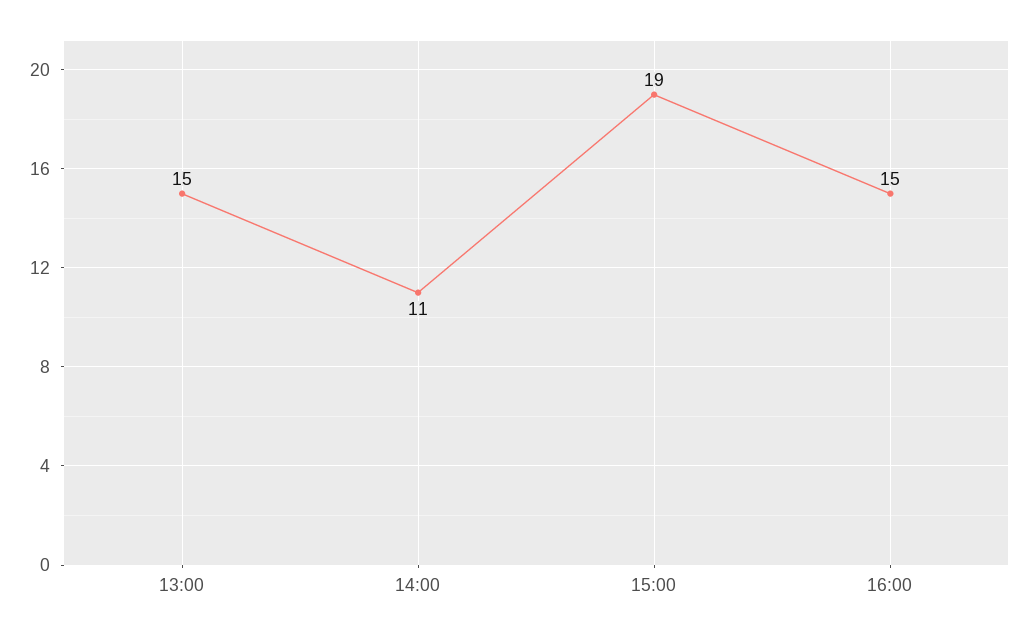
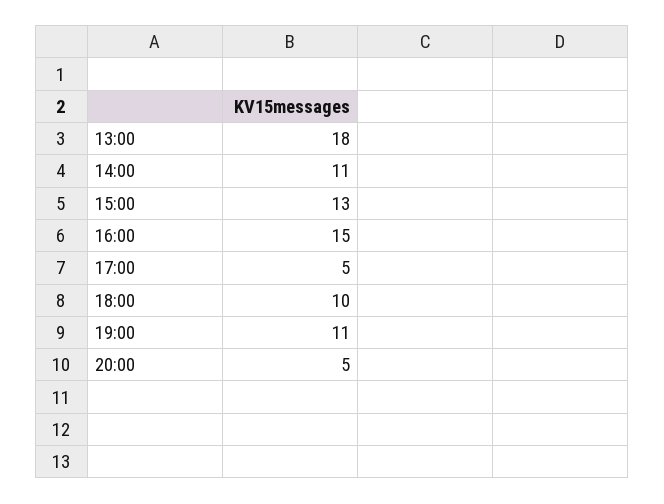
13:00: 15 -> 18
15:00: 19 -> 13
17:00: none -> 5
18:00: none -> 10
19:00: none -> 11
20:00: none -> 5

